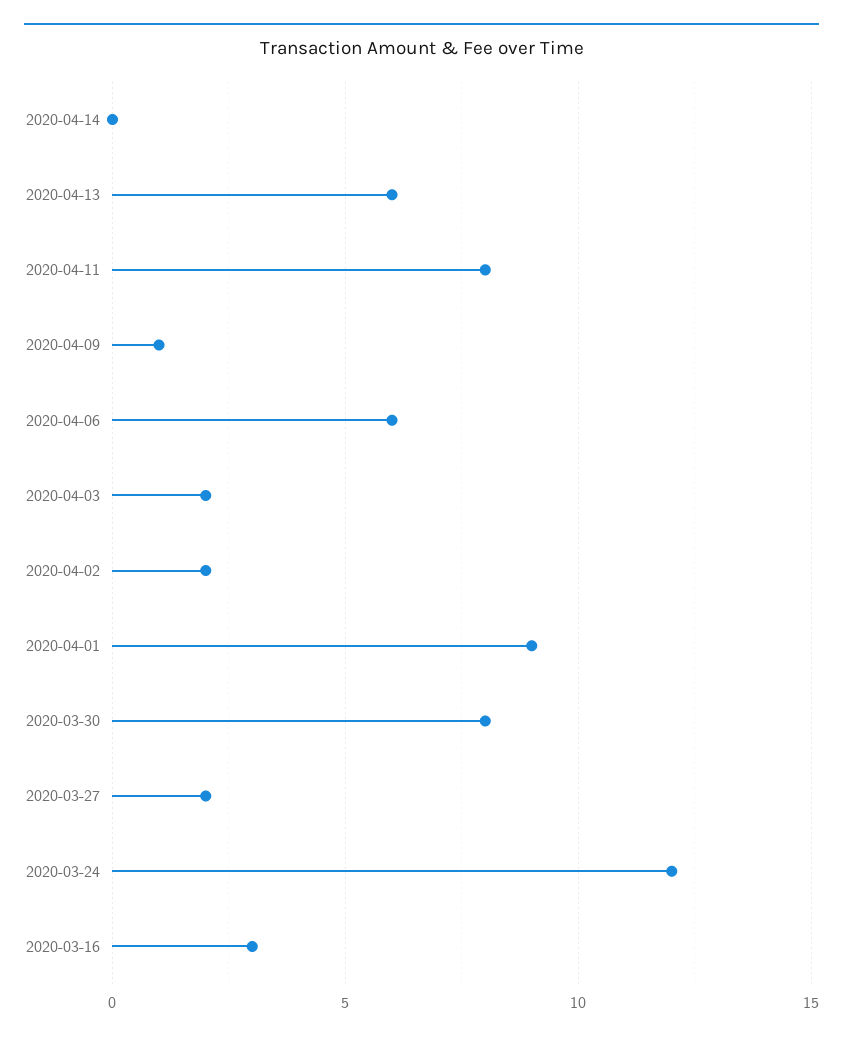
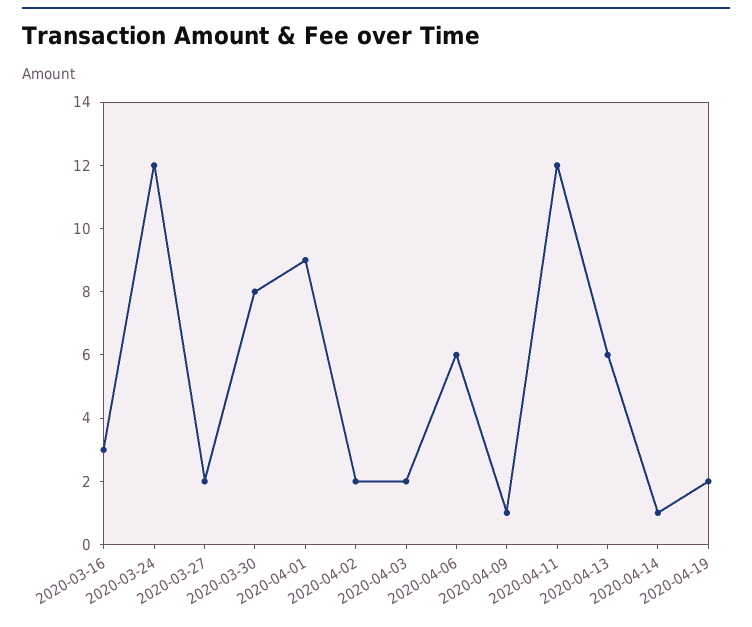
2020-04-14: 0 -> 1
2020-04-11: 8 -> 12
2020-04-19: none -> 2

